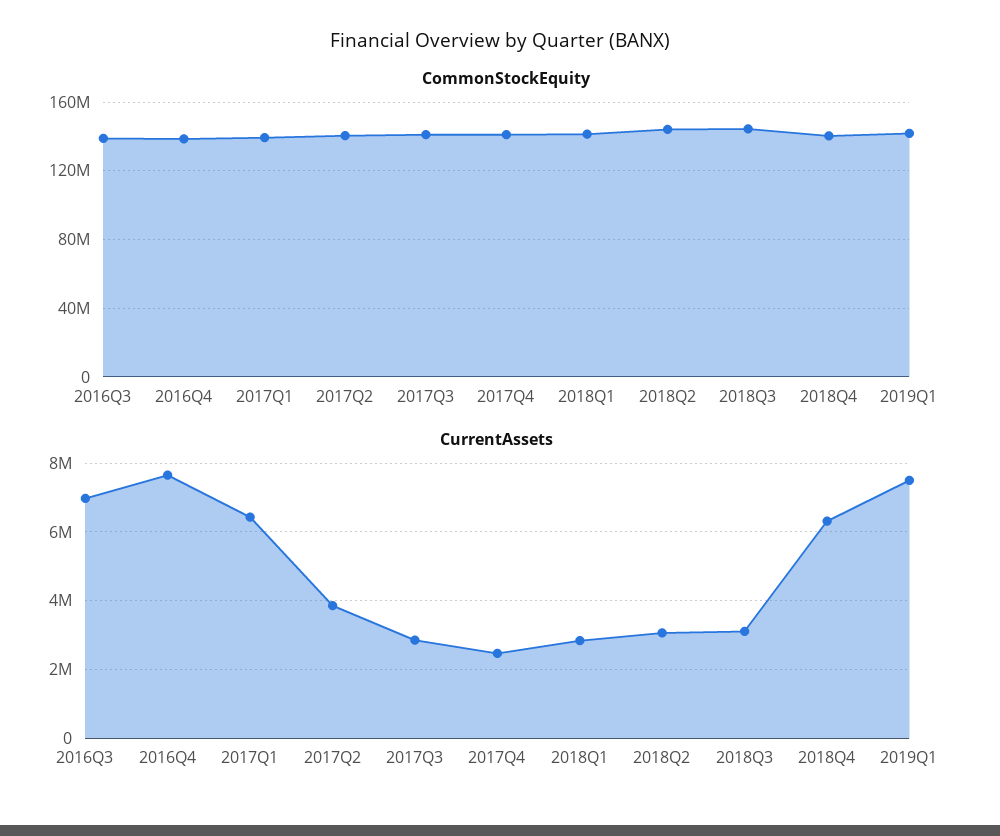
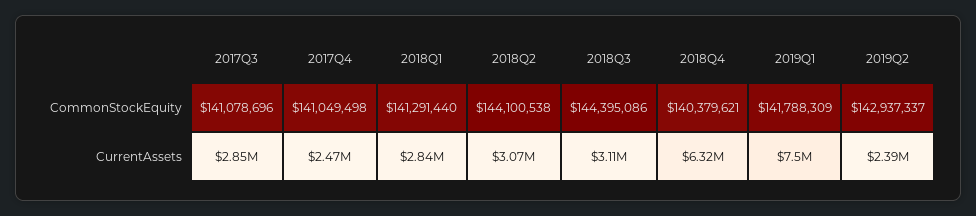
CommonStockEquity, 2016Q3: 140000000 -> none
CommonStockEquity, 2016Q4: 140000000 -> none
CommonStockEquity, 2017Q1: 140000000 -> none
CommonStockEquity, 2017Q2: 140000000 -> none
CurrentAssets, 2016Q3: 7000000 -> none
CurrentAssets, 2016Q4: 7600000 -> none
CurrentAssets, 2017Q1: 6400000 -> none
CurrentAssets, 2017Q2: 3800000 -> none
CommonStockEquity, 2019Q2: none -> 142937337
CurrentAssets, 2019Q2: none -> 2390000

